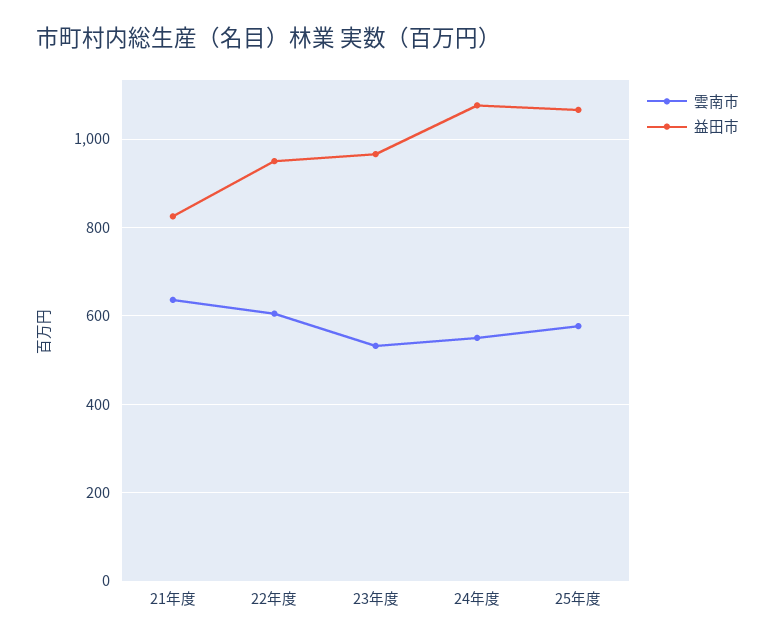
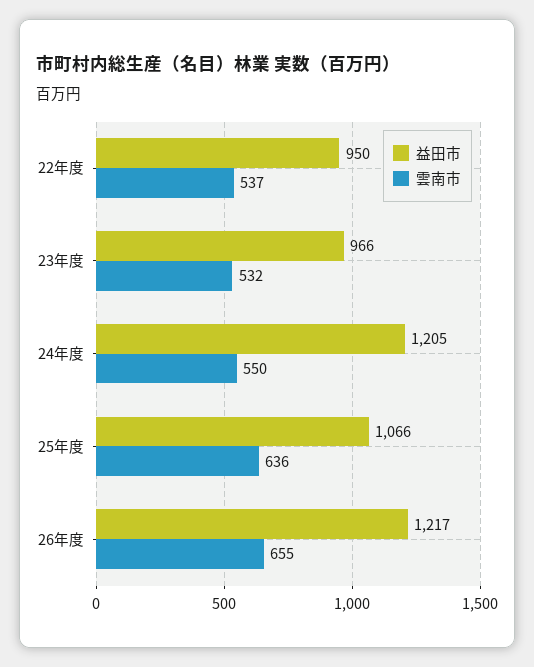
雲南市, 21年度: 640 -> none
益田市, 21年度: 820 -> none
雲南市, 22年度: 600 -> 537
益田市, 24年度: 1080 -> 1205
雲南市, 25年度: 580 -> 636
益田市, 26年度: none -> 1217
雲南市, 26年度: none -> 655

